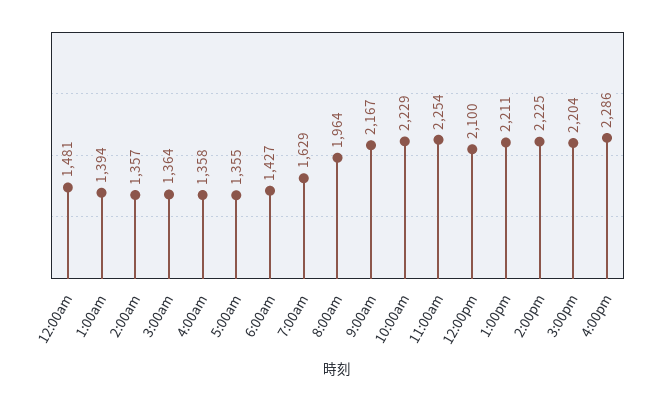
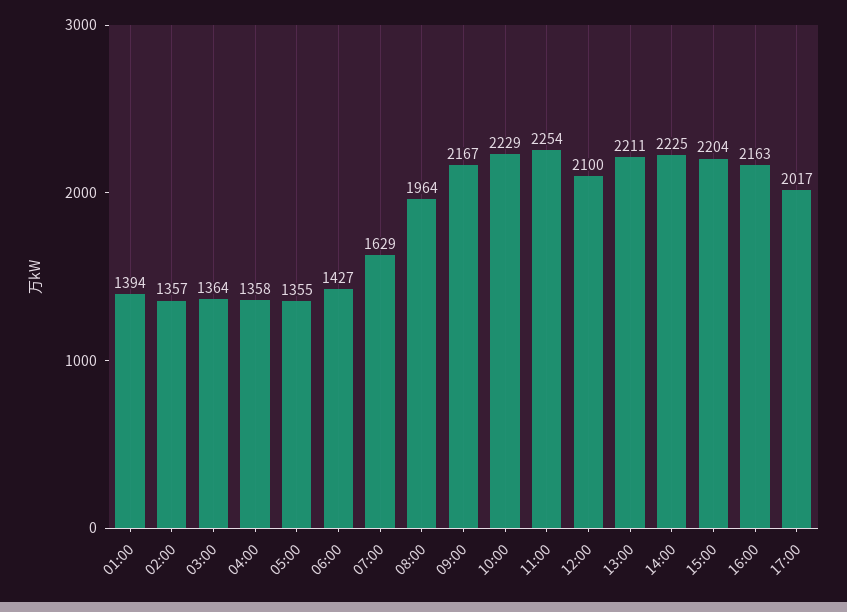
12:00am: 1481 -> none
4:00pm: 2286 -> 2163
17:00: none -> 2017

